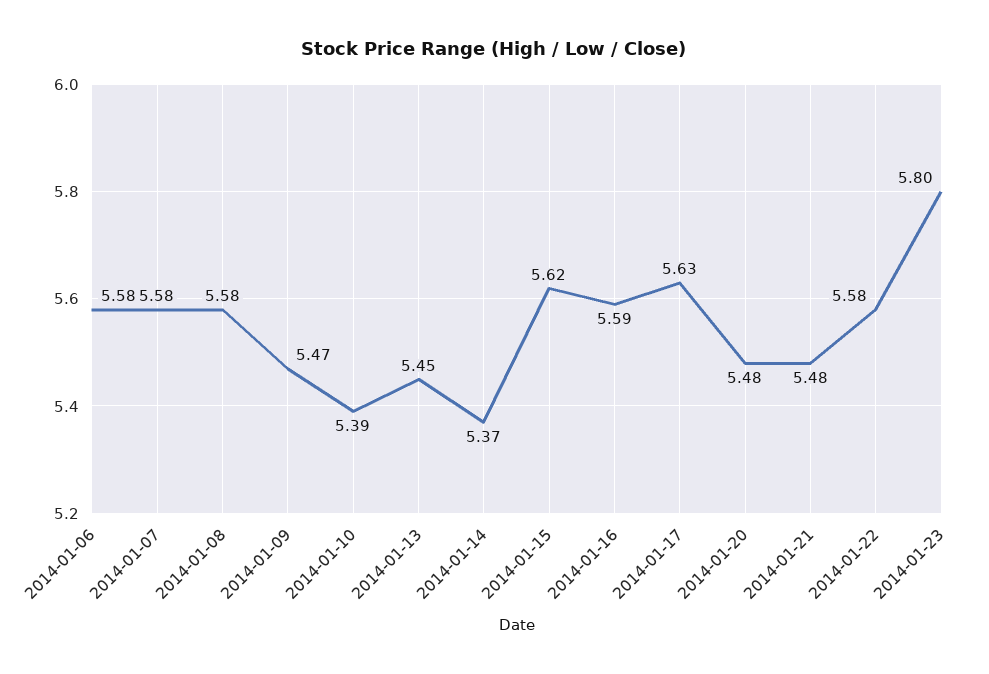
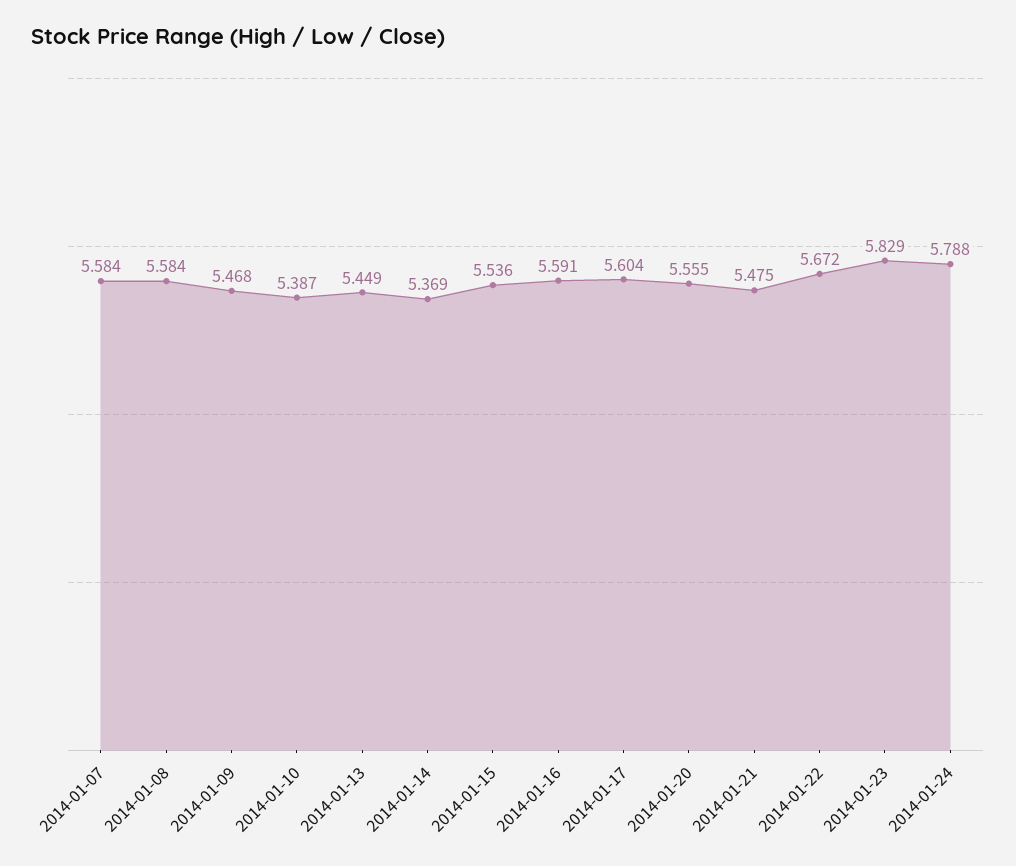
2014-01-06: 5.58 -> none
2014-01-15: 5.62 -> 5.536
2014-01-17: 5.63 -> 5.604
2014-01-20: 5.48 -> 5.555
2014-01-22: 5.58 -> 5.672
2014-01-23: 5.8 -> 5.829
2014-01-24: none -> 5.788

